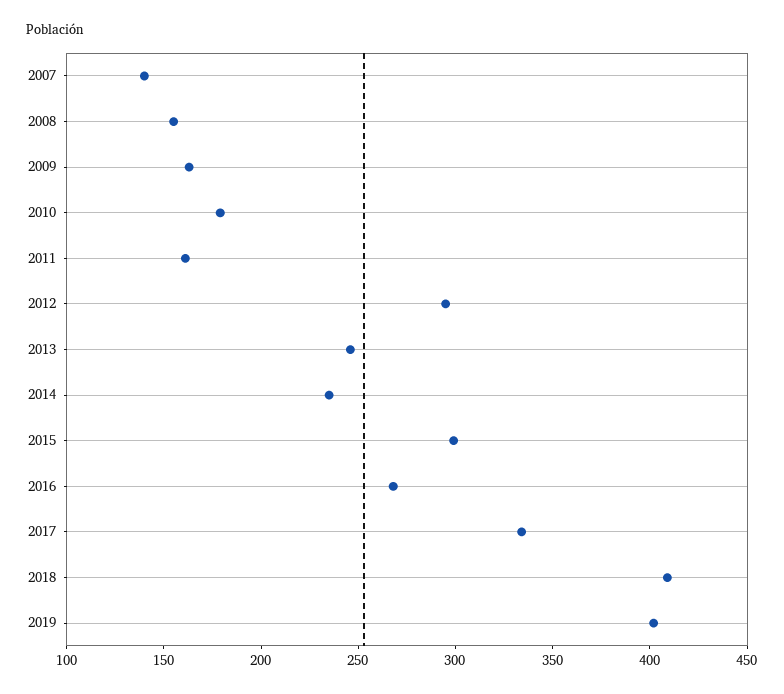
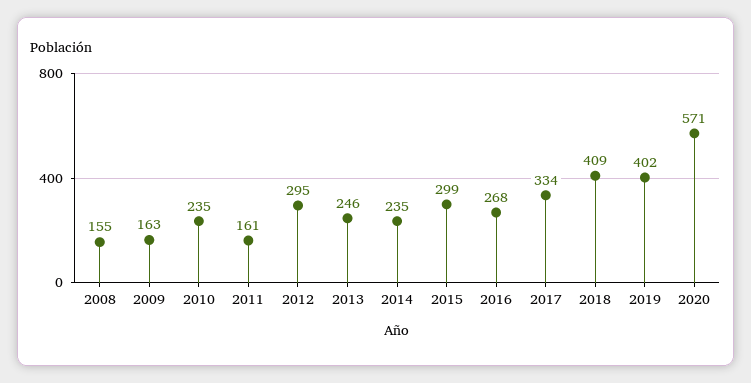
2007: 140 -> none
2010: 180 -> 235
2020: none -> 571

